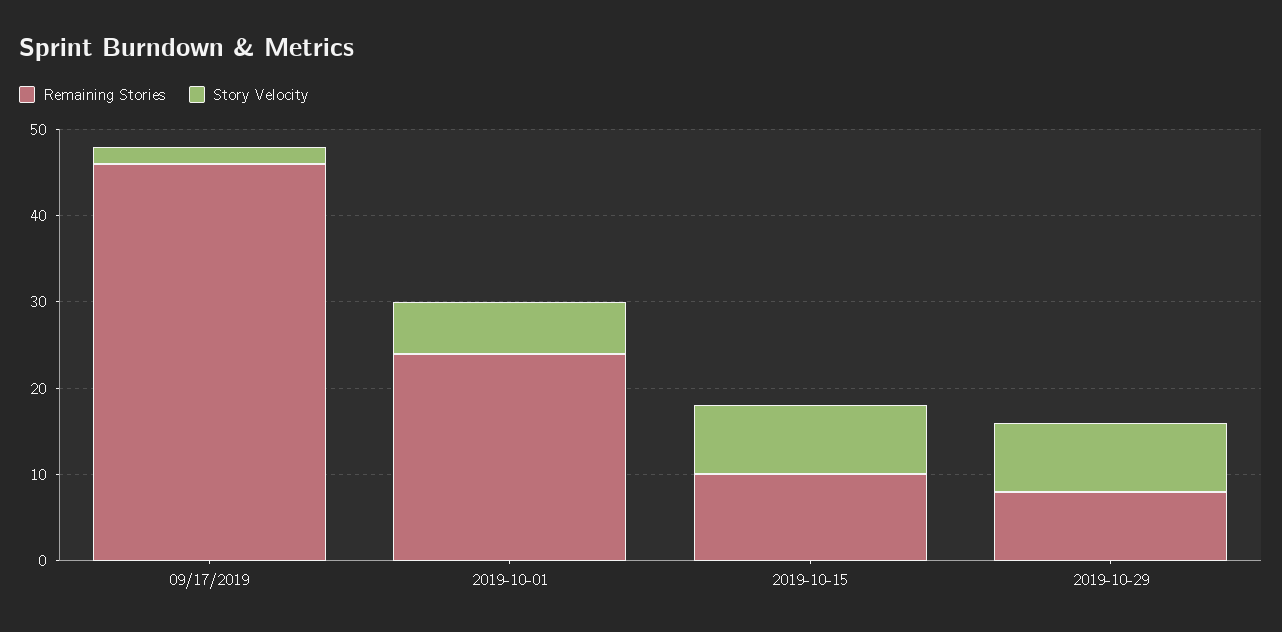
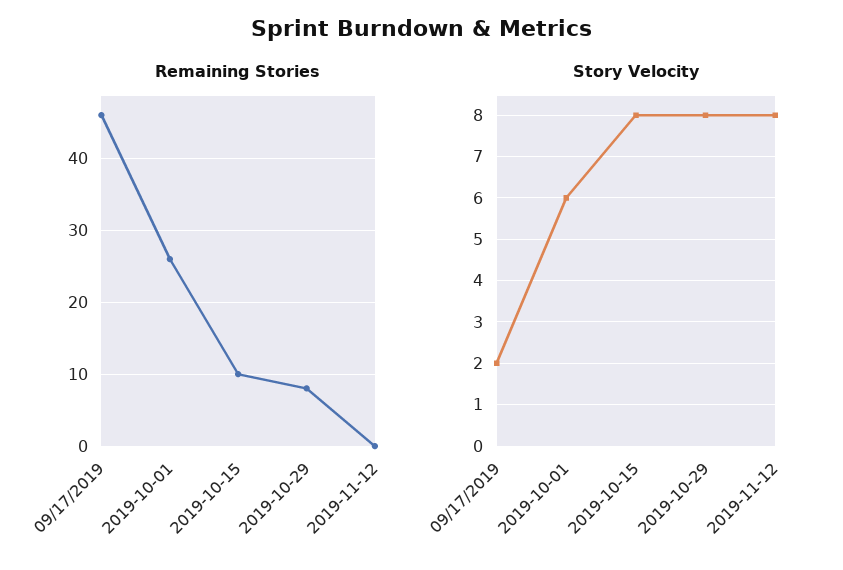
Remaining Stories, 2019-10-01: 24 -> 26
Remaining Stories, 2019-11-12: none -> 0
Story Velocity, 2019-11-12: none -> 8

